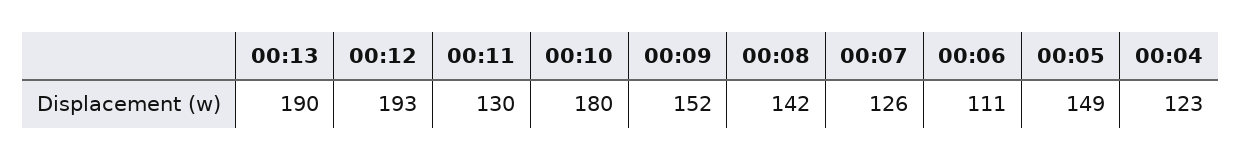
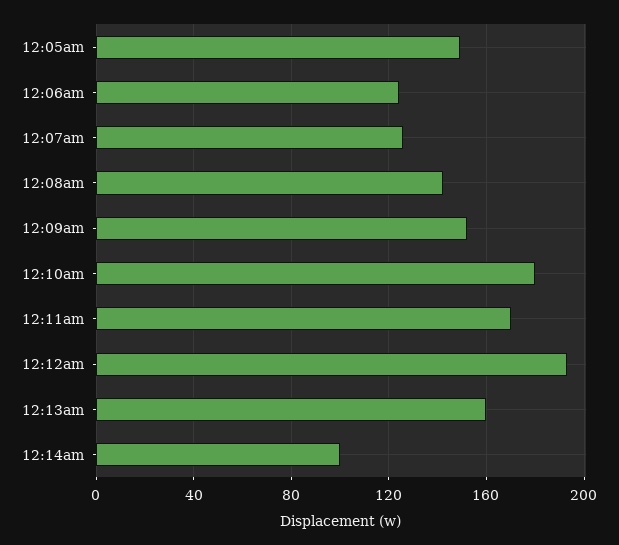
00:13: 190 -> 160
00:11: 130 -> 170
00:06: 111 -> 125
00:04: 123 -> none
12:14am: none -> 100

